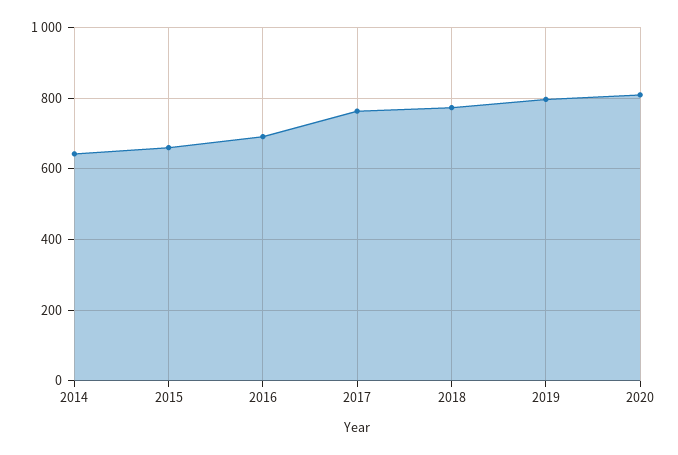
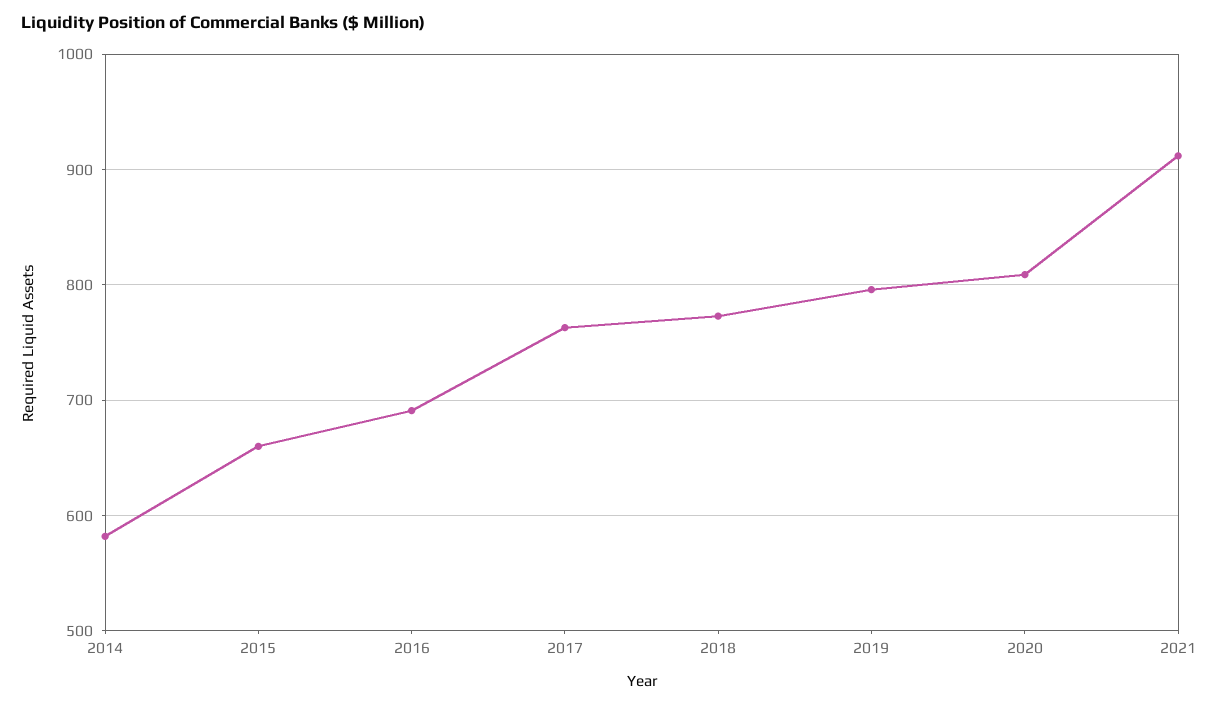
2014: 640 -> 580
2021: none -> 910

